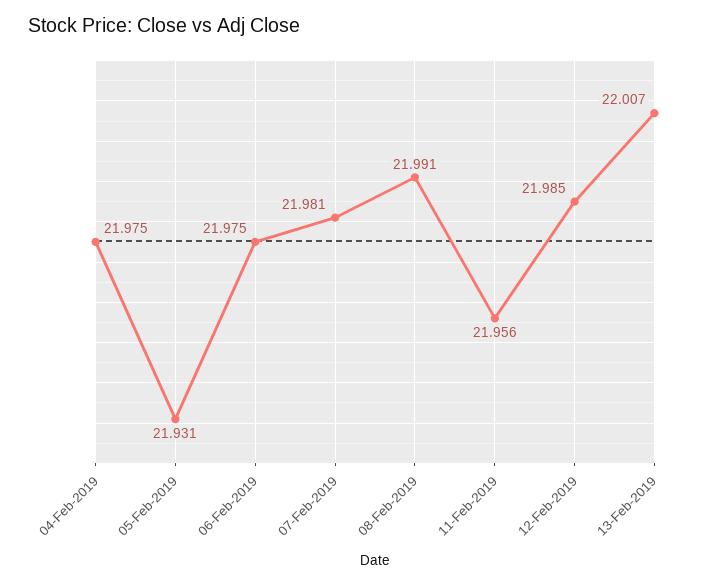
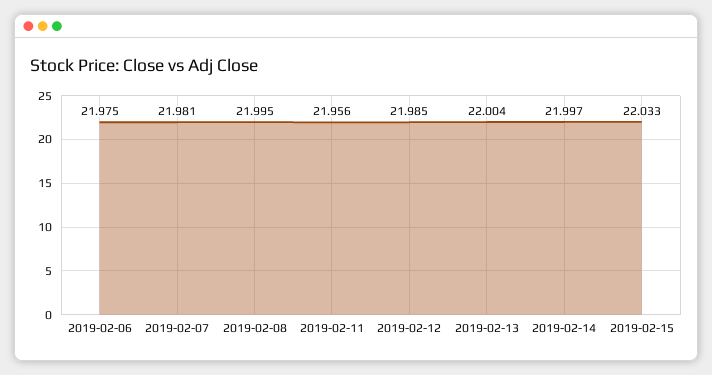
04-Feb-2019: 21.975 -> none
05-Feb-2019: 21.931 -> none
08-Feb-2019: 21.991 -> 21.995
13-Feb-2019: 22.007 -> 22.004
2019-02-14: none -> 21.997
2019-02-15: none -> 22.033

